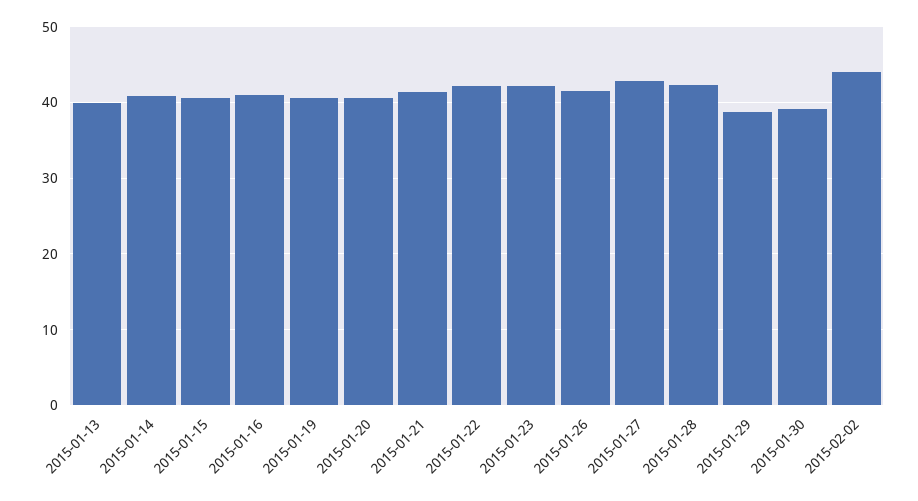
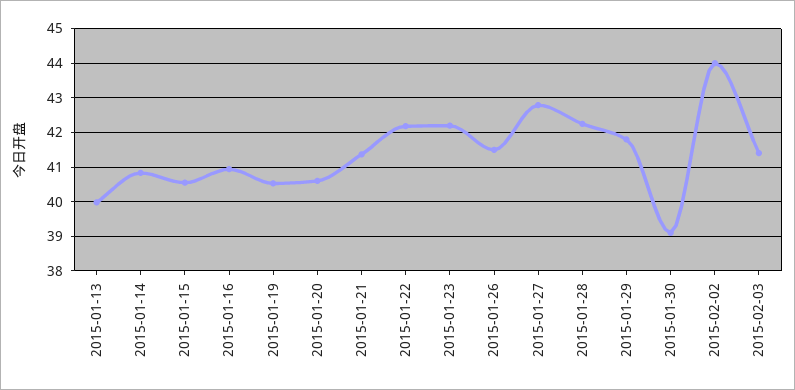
2015-01-29: 39 -> 41.8
2015-02-03: none -> 41.4

